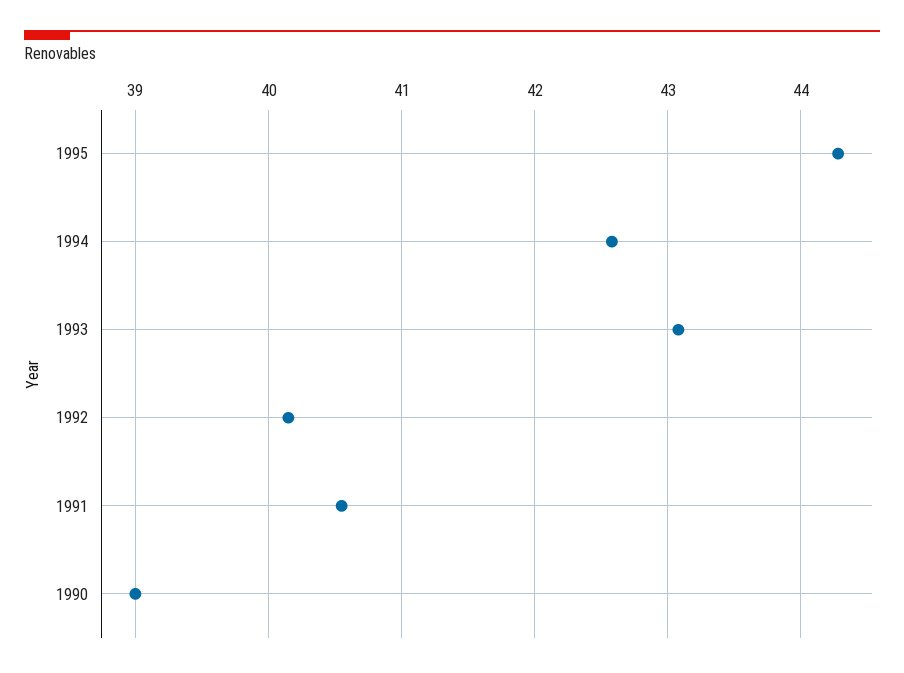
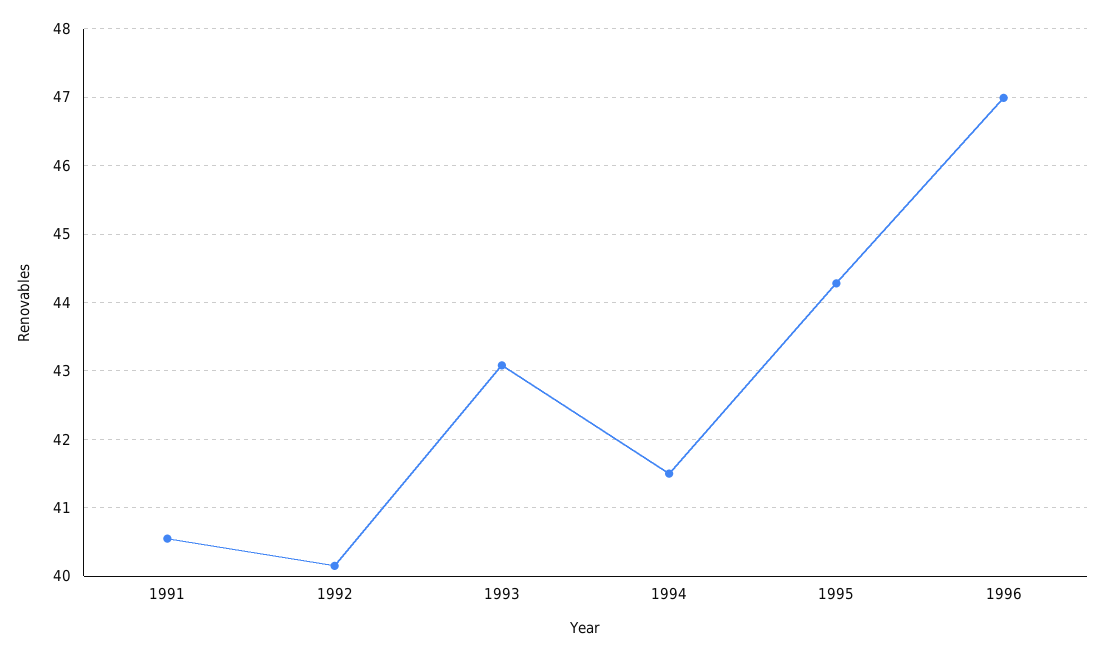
1994: 42.6 -> 41.5
1990: 39 -> none
1996: none -> 47

